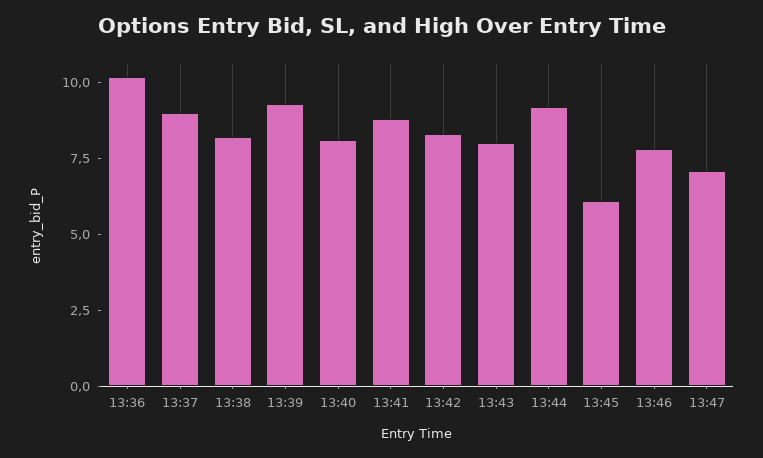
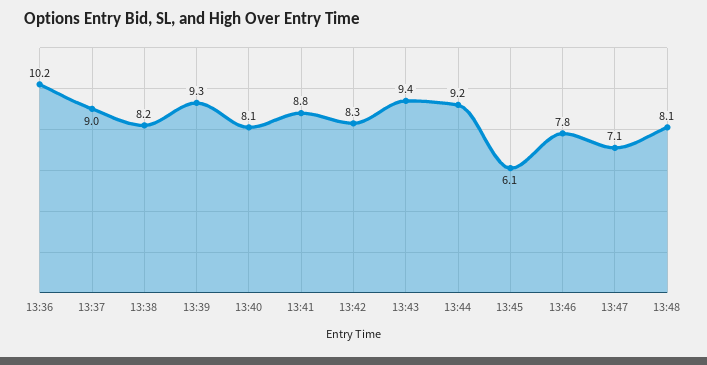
13:43: 8 -> 9.4
13:48: none -> 8.1

